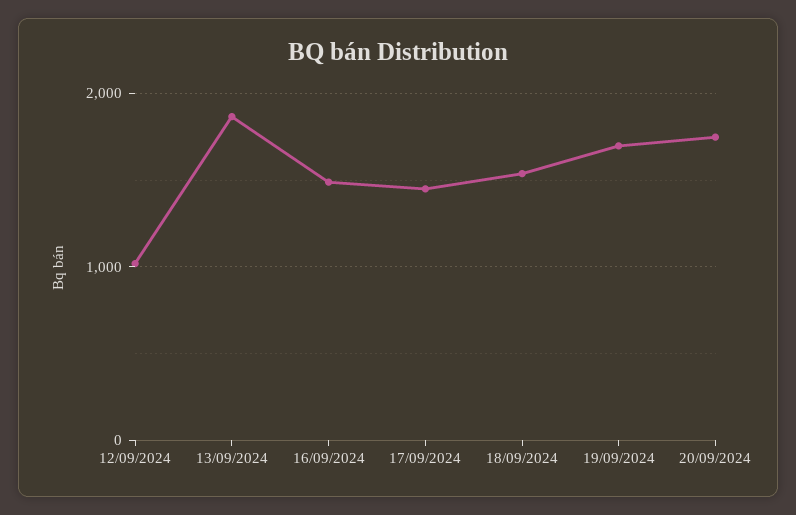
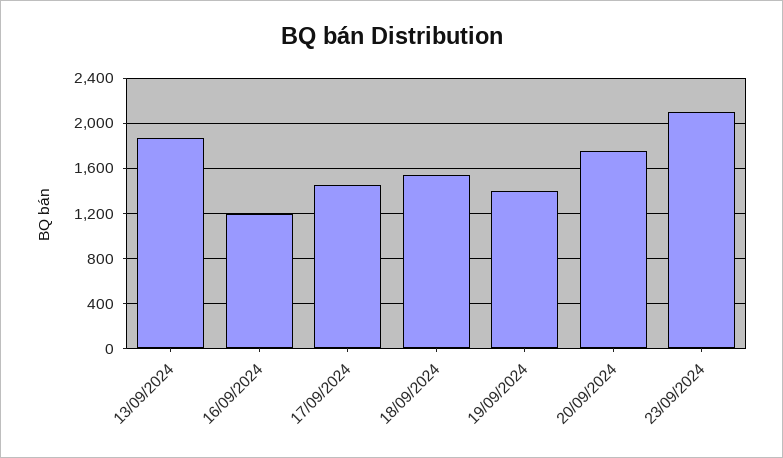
12/09/2024: 1000 -> none
16/09/2024: 1500 -> 1200
19/09/2024: 1700 -> 1400
23/09/2024: none -> 2100

